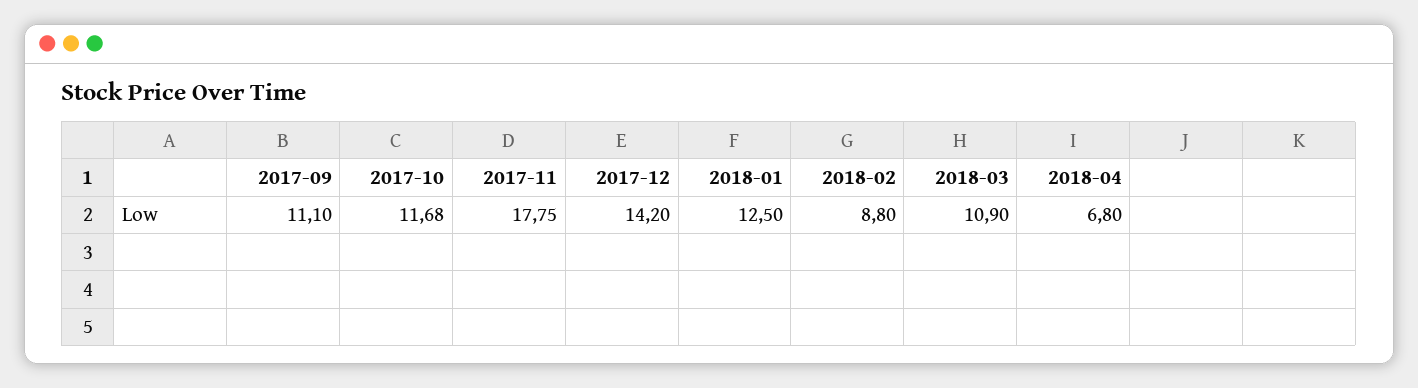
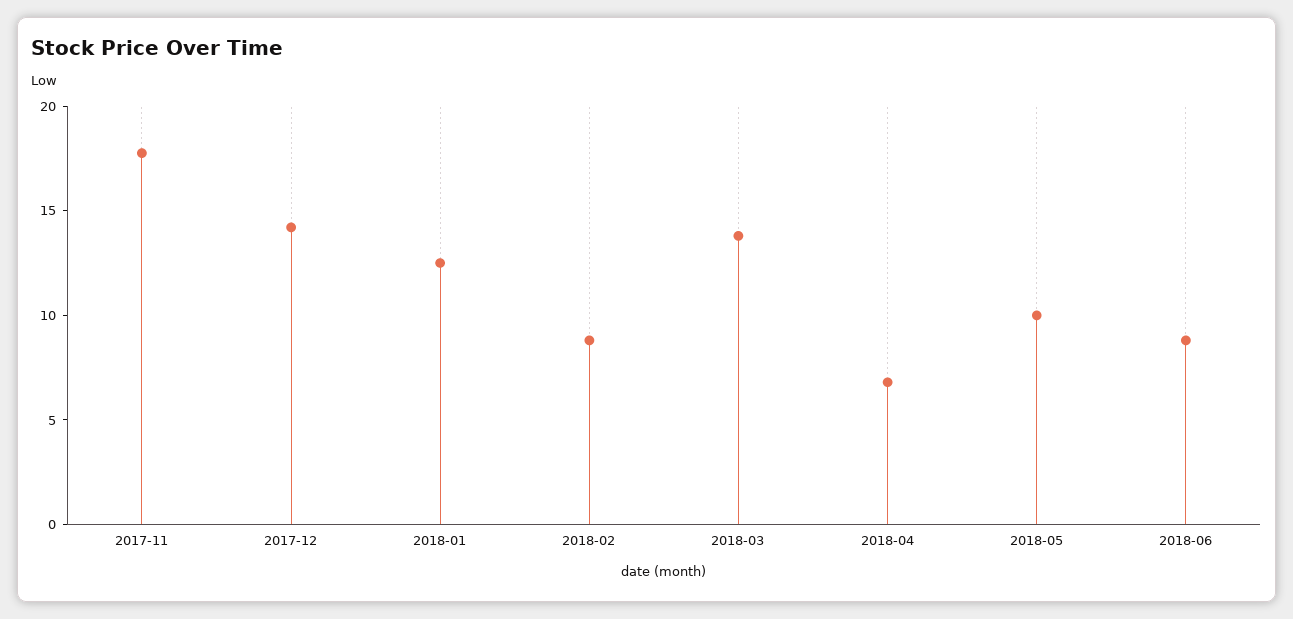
2017-09: 11.1 -> none
2017-10: 11.68 -> none
2018-03: 10.9 -> 14
2018-05: none -> 10
2018-06: none -> 9

